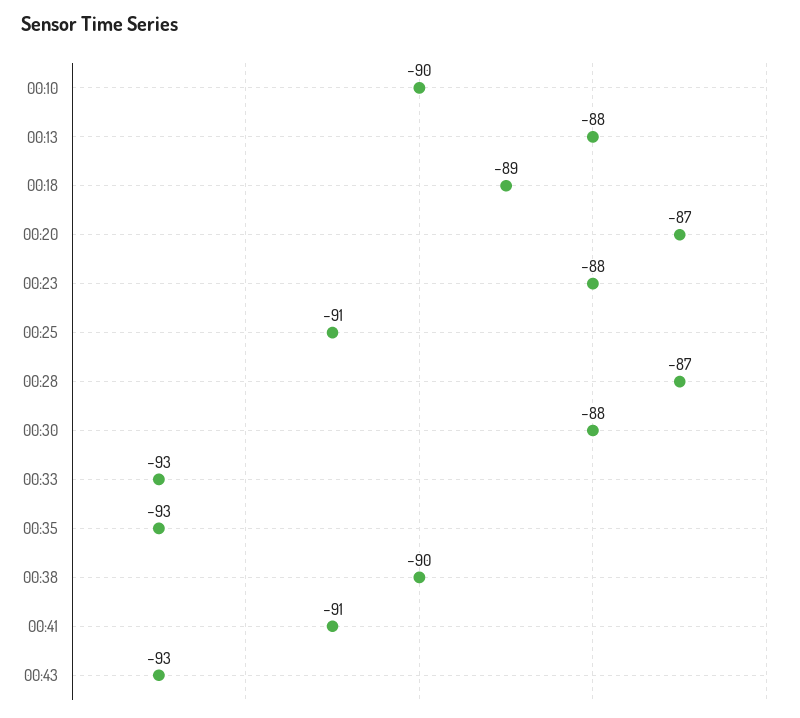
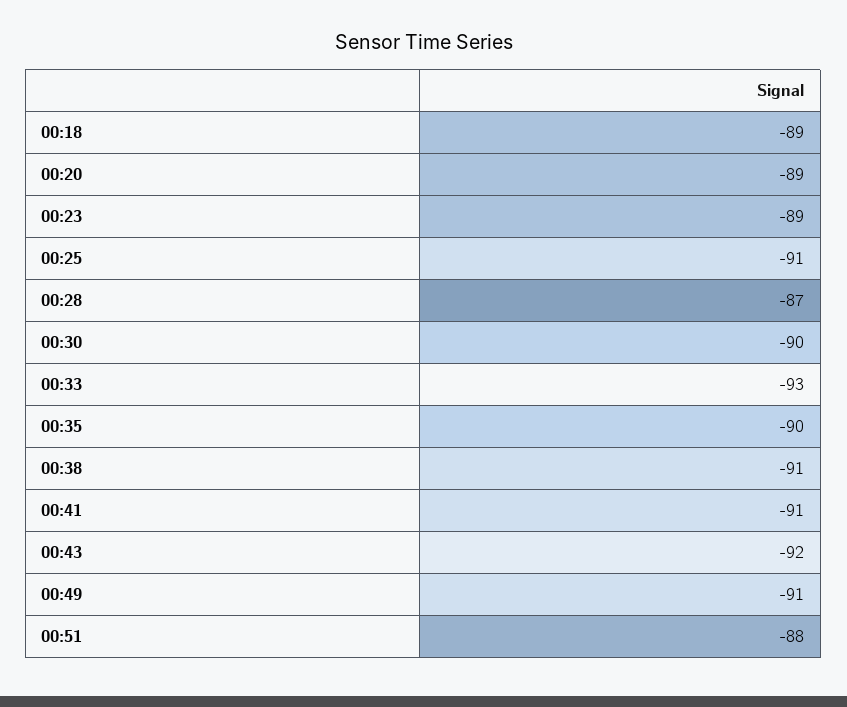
00:10: -90 -> none
00:13: -88 -> none
00:20: -87 -> -89
00:23: -88 -> -89
00:30: -88 -> -90
00:35: -93 -> -90
00:38: -90 -> -91
00:43: -93 -> -92
00:49: none -> -91
00:51: none -> -88

